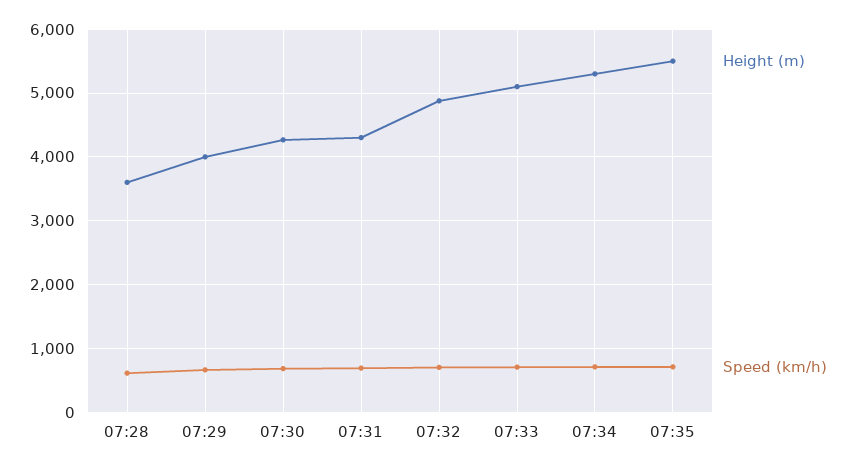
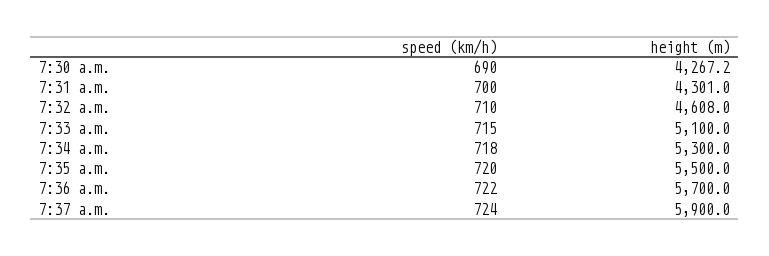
Height (m), 07:28: 3600 -> none
Speed (km/h), 07:28: 600 -> none
Height (m), 07:29: 4000 -> none
Speed (km/h), 07:29: 700 -> none
Height (m), 07:32: 4900 -> 4608
Speed (km/h), 7:36 a.m.: none -> 722
Height (m), 7:36 a.m.: none -> 5700
Speed (km/h), 7:37 a.m.: none -> 724
Height (m), 7:37 a.m.: none -> 5900

